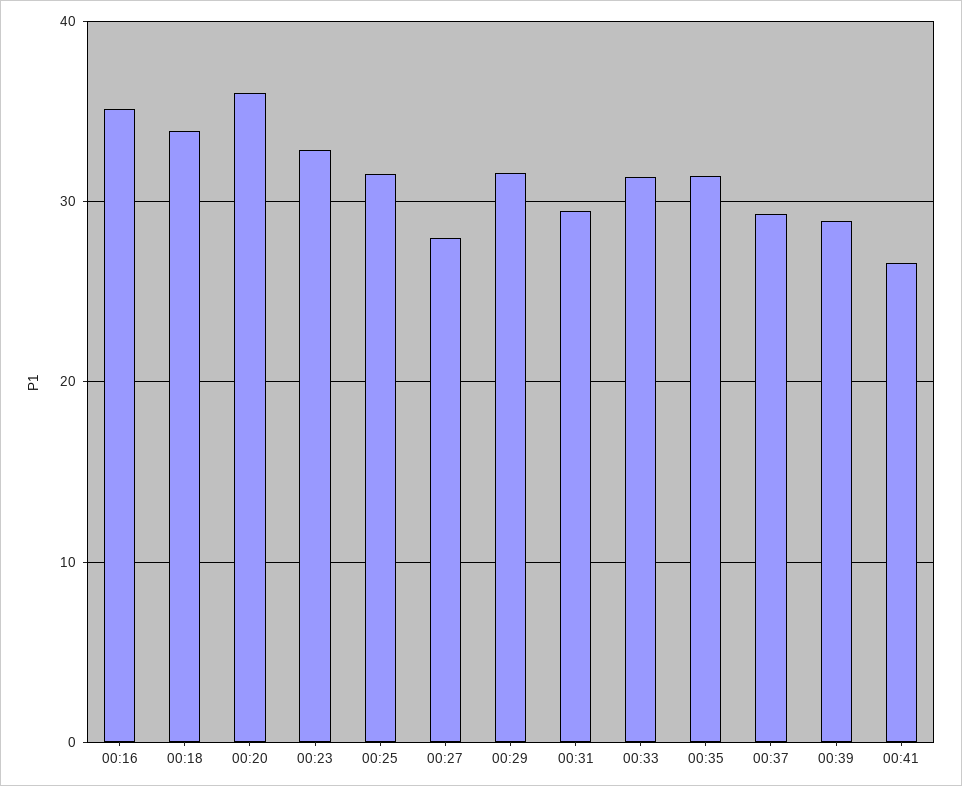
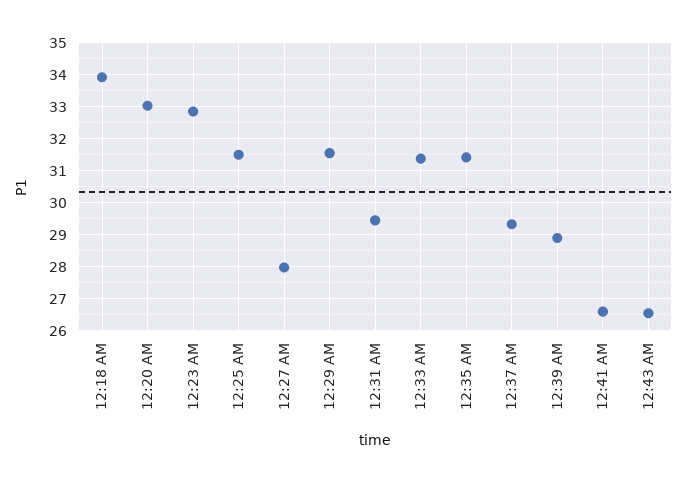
00:16: 35 -> none
00:20: 36 -> 33
12:43 AM: none -> 26.6

